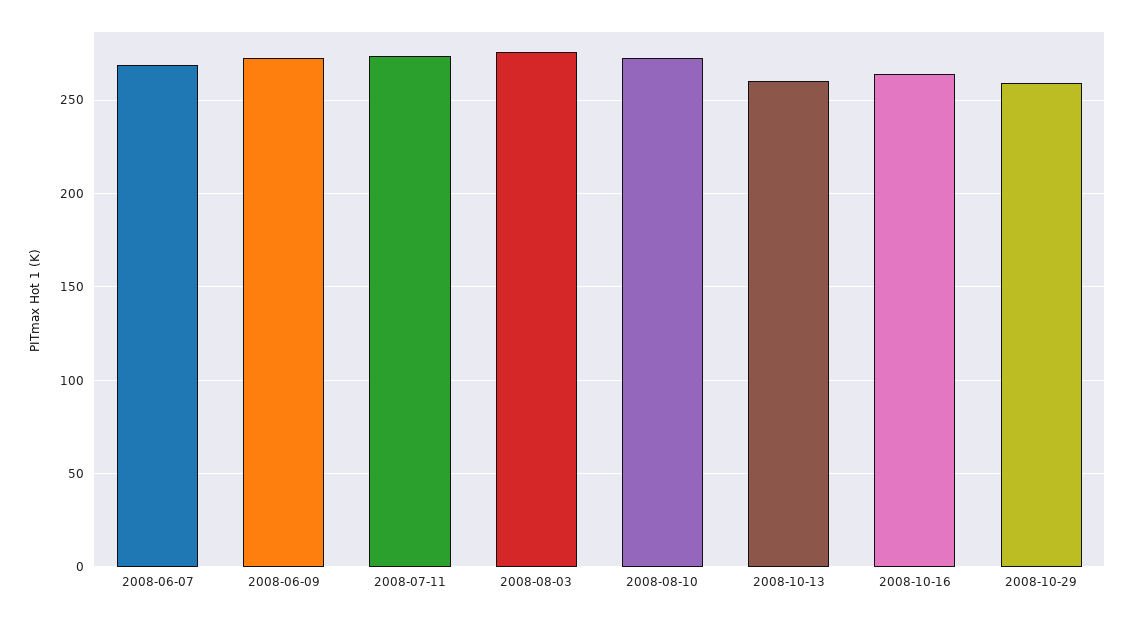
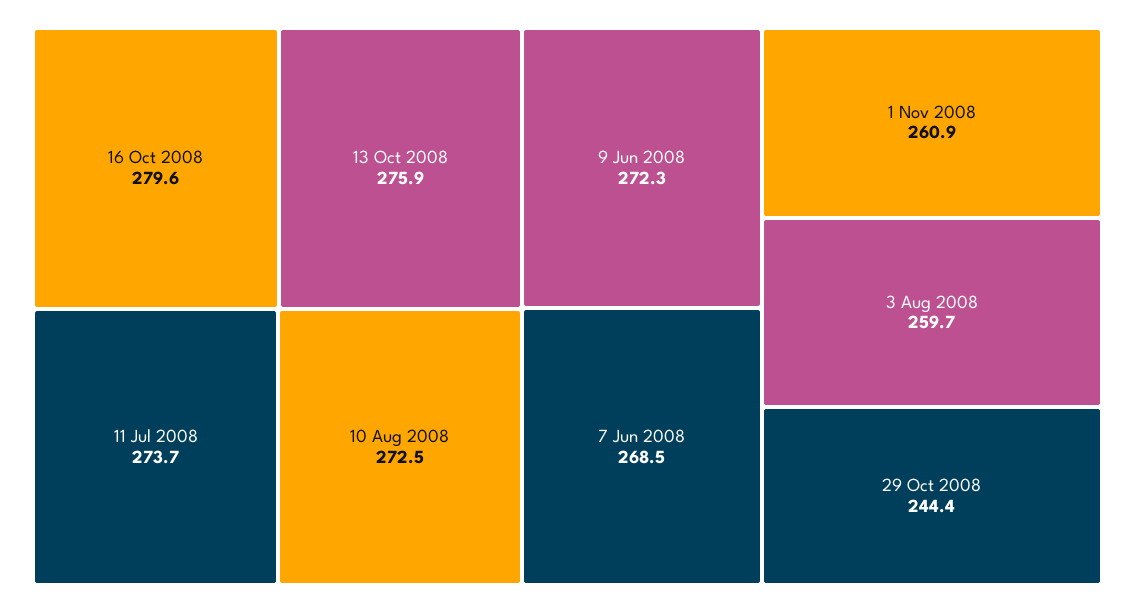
2008-08-03: 275 -> 259.7
2008-10-13: 260 -> 275.9
2008-10-16: 265 -> 279.6
2008-10-29: 260 -> 244.4
1 Nov 2008: none -> 260.9

